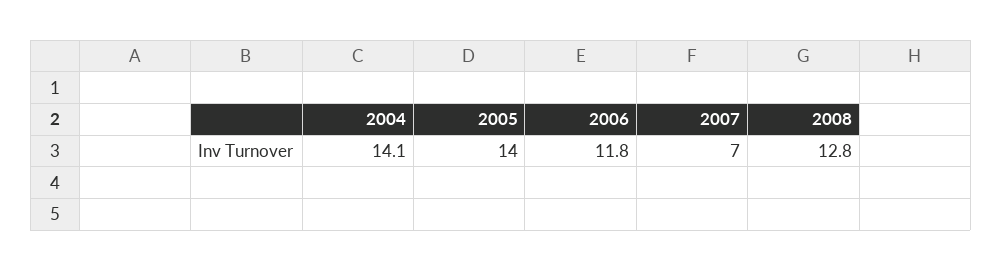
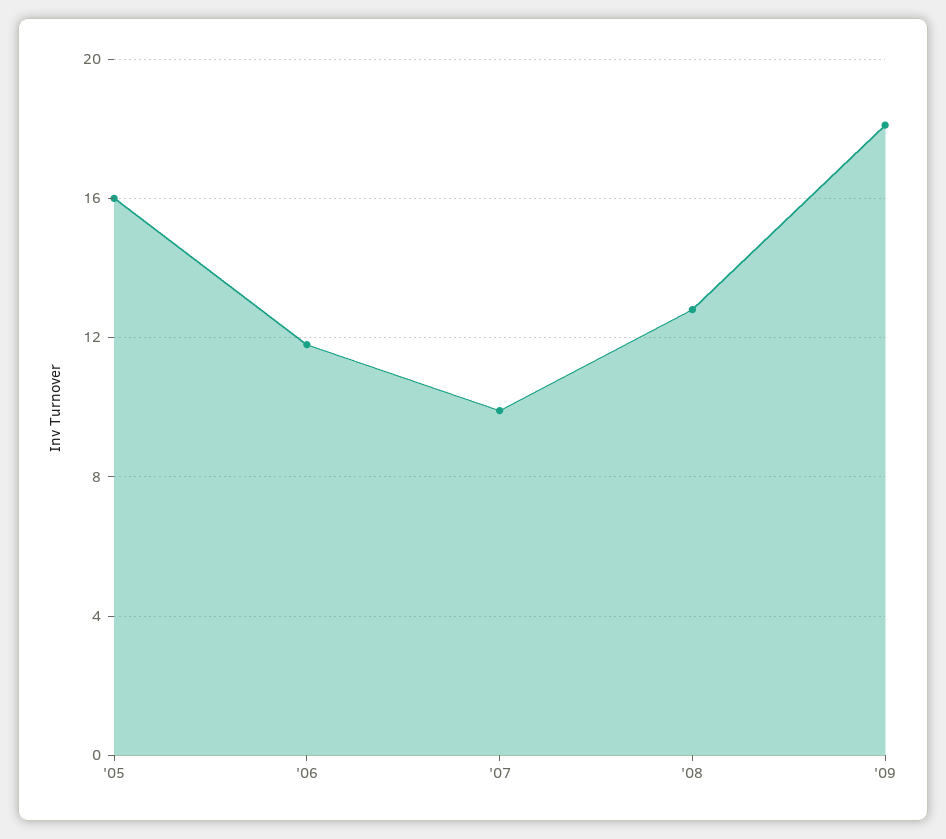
2004: 14.1 -> none
2005: 14 -> 16
2007: 7 -> 10
'09: none -> 18

